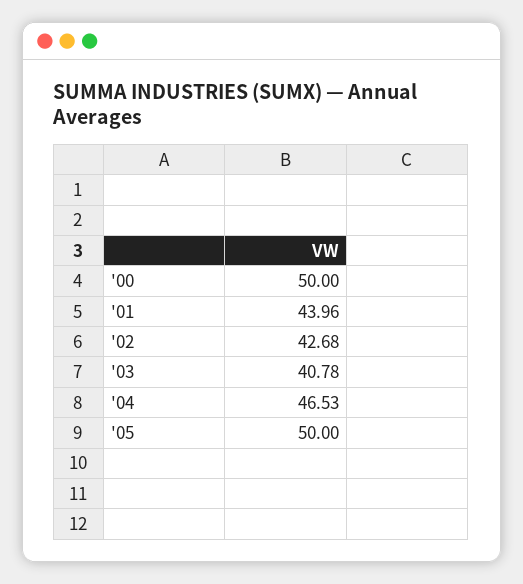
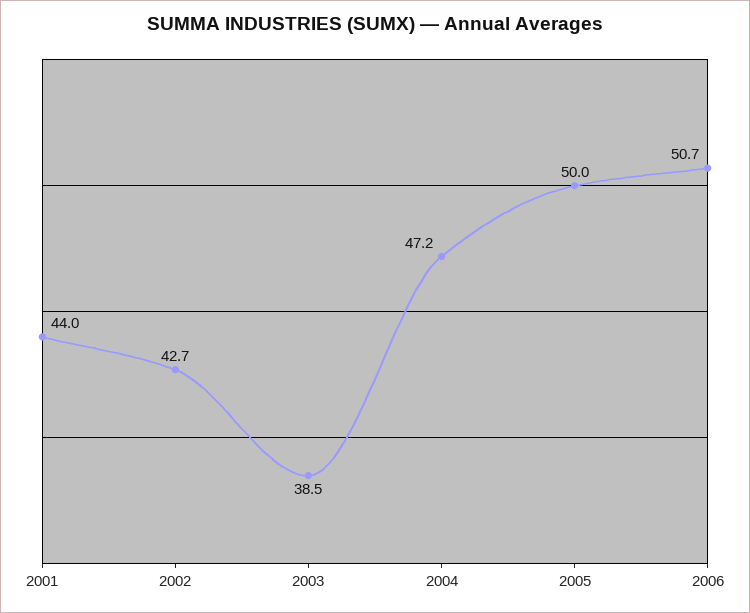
'00: 50 -> none
'03: 40.78 -> 38.5
'04: 46.53 -> 47.2
2006: none -> 50.7

